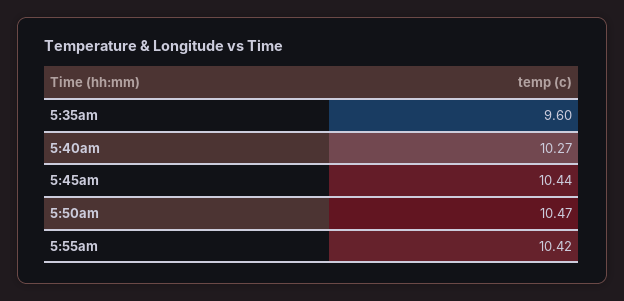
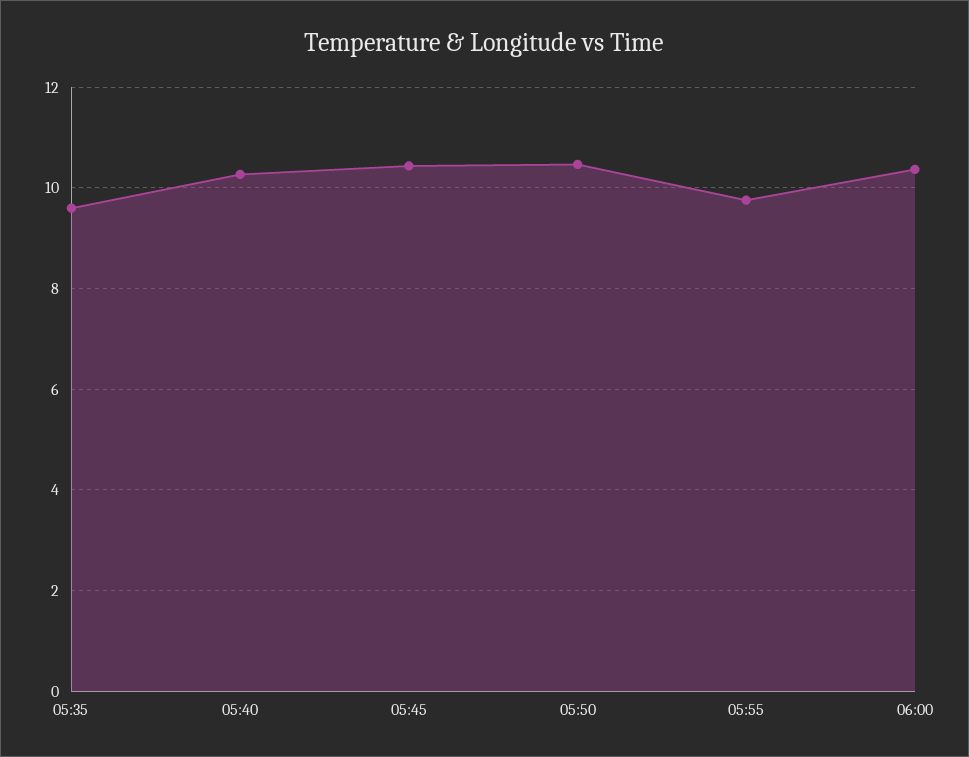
5:55am: 10.42 -> 9.8
06:00: none -> 10.4

